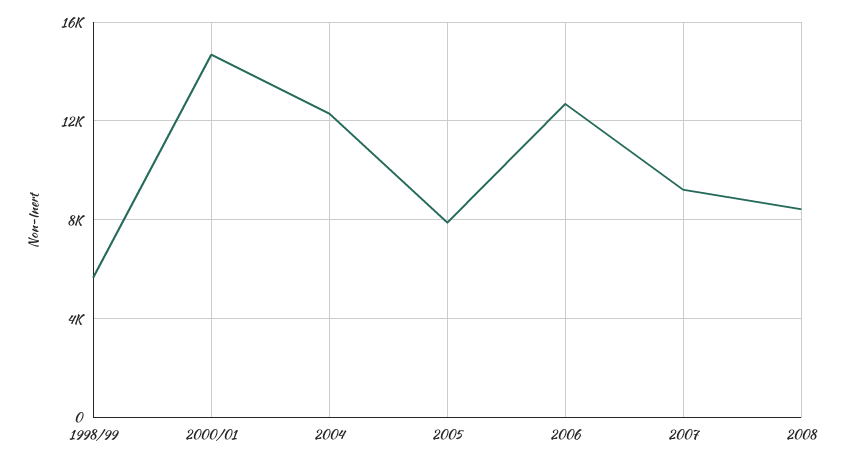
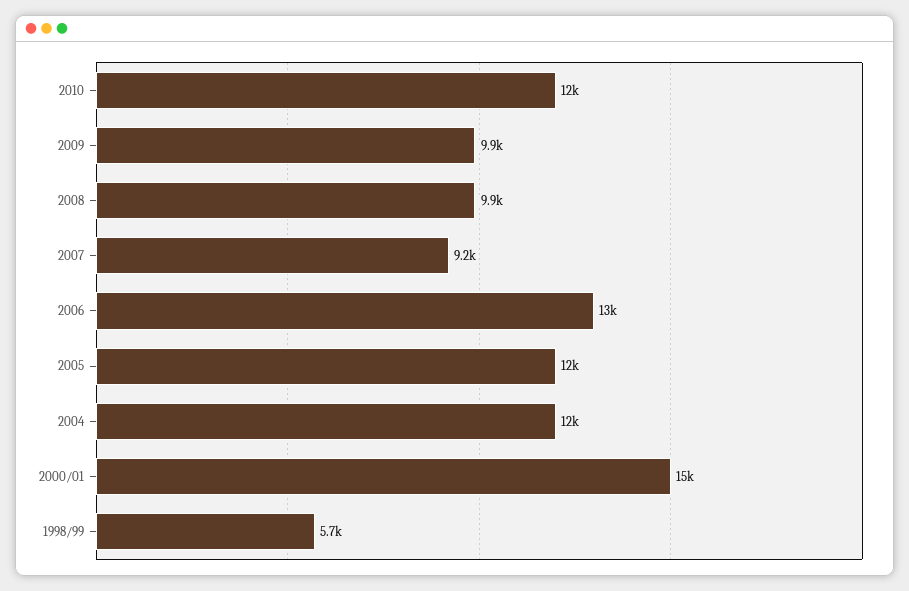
2005: 8000 -> 12000
2008: 8500 -> 9900
2010: none -> 12000
2009: none -> 9900

